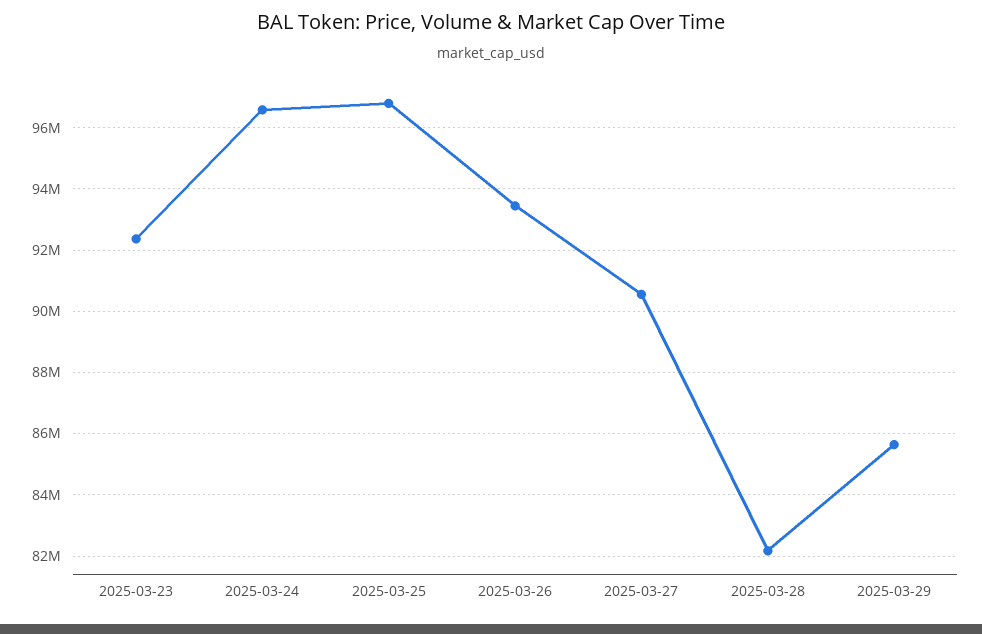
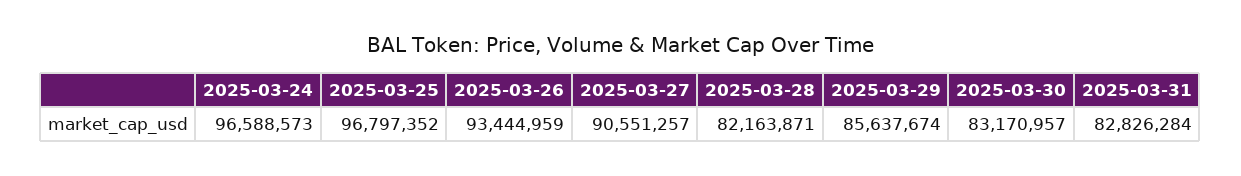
2025-03-23: 92400000 -> none
2025-03-30: none -> 83170957
2025-03-31: none -> 82826284

